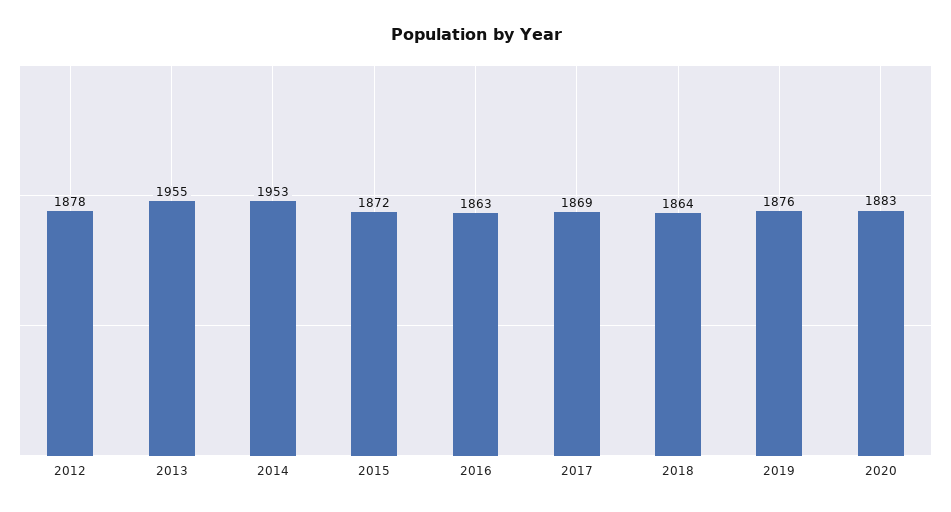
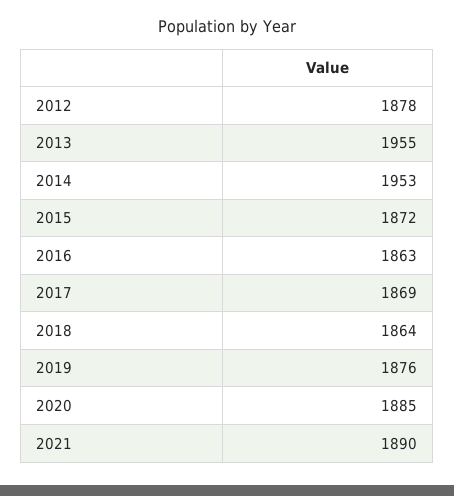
2020: 1883 -> 1885
2021: none -> 1890

